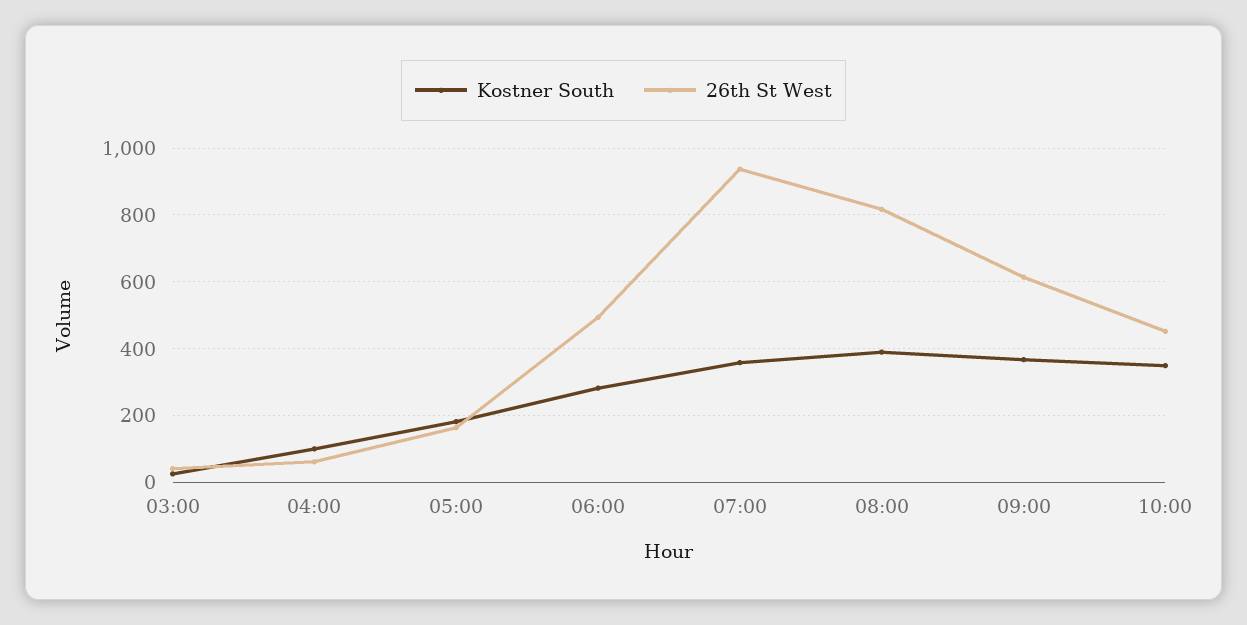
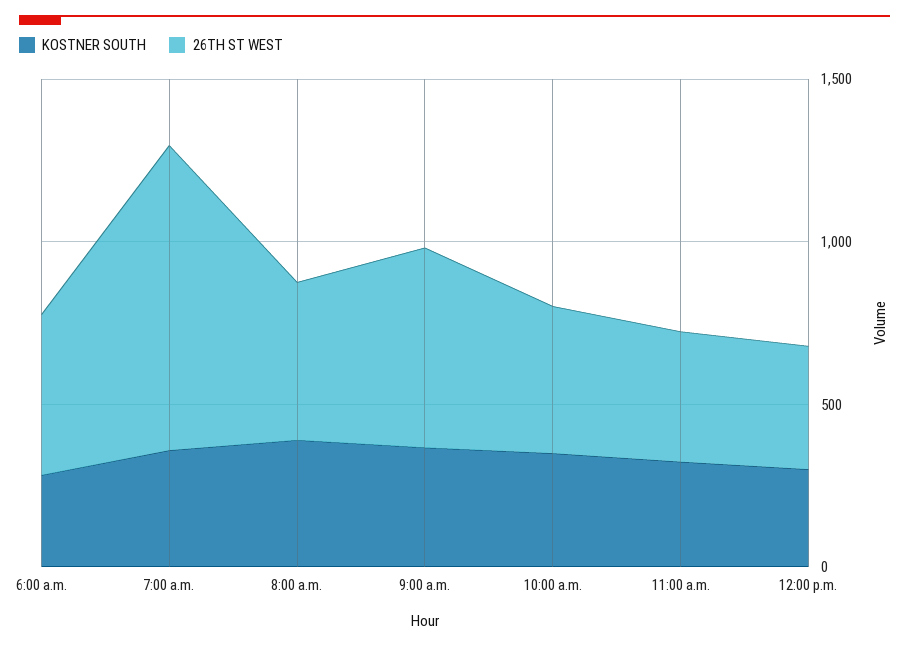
Kostner South, 03:00: 20 -> none
26th St West, 03:00: 40 -> none
Kostner South, 04:00: 100 -> none
26th St West, 04:00: 60 -> none
Kostner South, 05:00: 180 -> none
26th St West, 05:00: 160 -> none
26th St West, 08:00: 820 -> 500
Kostner South, 11:00 a.m.: none -> 300
26th St West, 11:00 a.m.: none -> 400
Kostner South, 12:00 p.m.: none -> 300
26th St West, 12:00 p.m.: none -> 400

